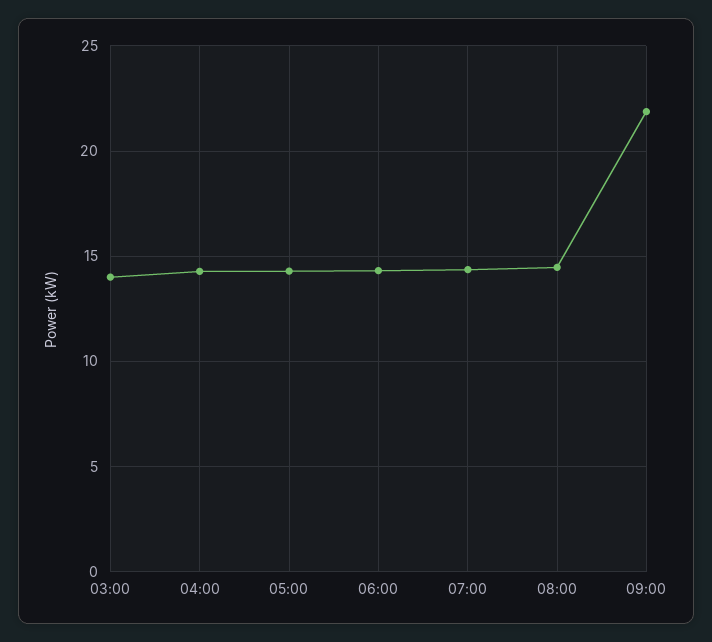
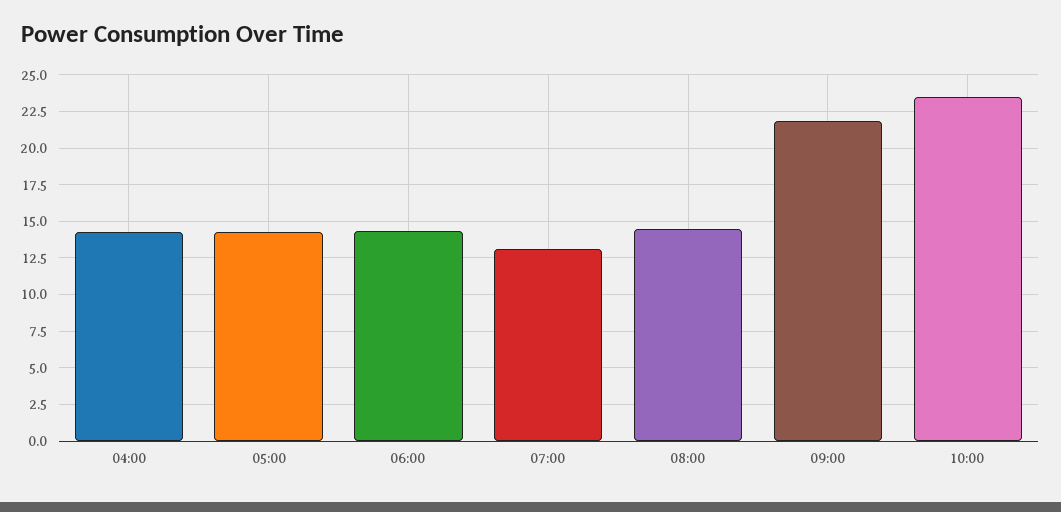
03:00: 14 -> none
07:00: 14.5 -> 13
10:00: none -> 23.5

